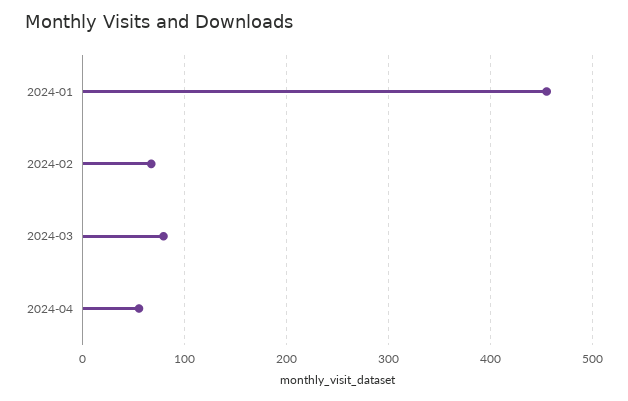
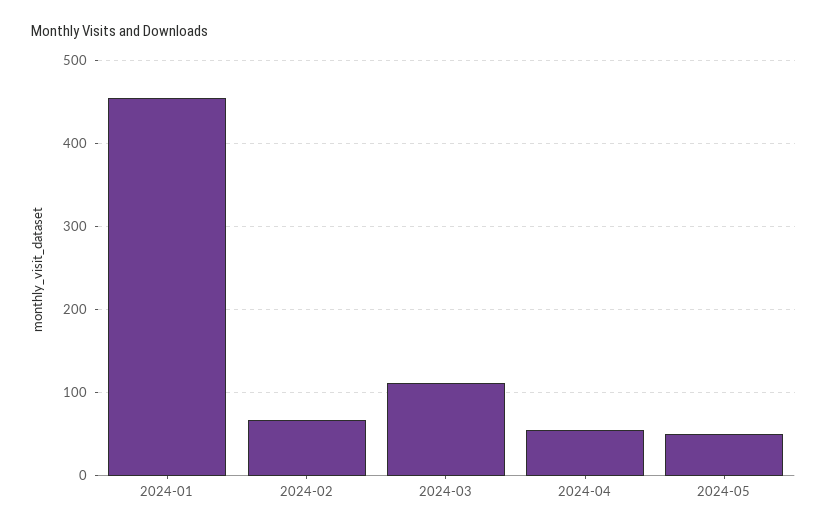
2024-03: 80 -> 110
2024-05: none -> 50

